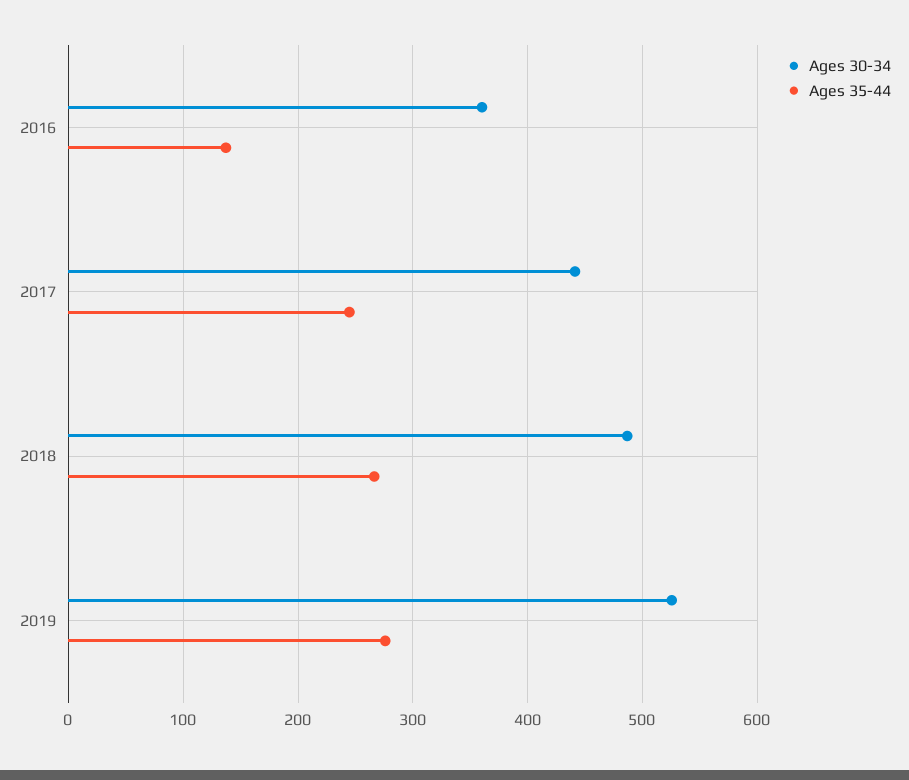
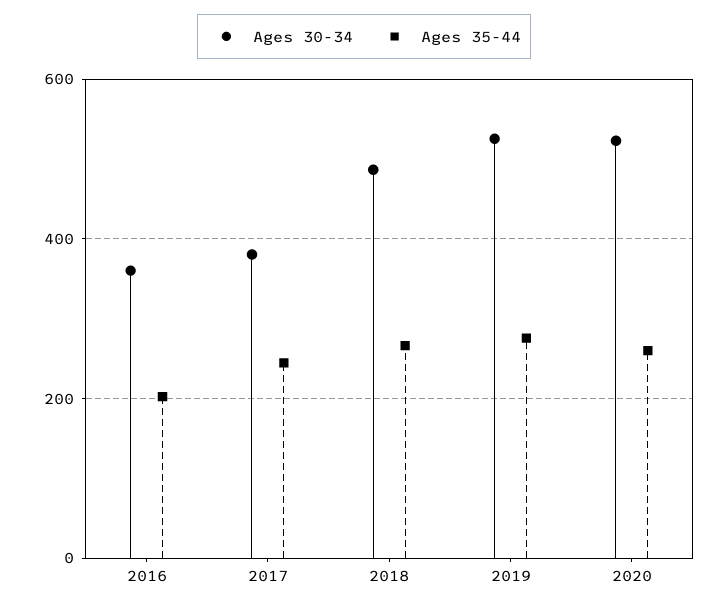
Ages 35-44, 2016: 140 -> 200
Ages 30-34, 2017: 440 -> 380
Ages 30-34, 2020: none -> 520
Ages 35-44, 2020: none -> 260

